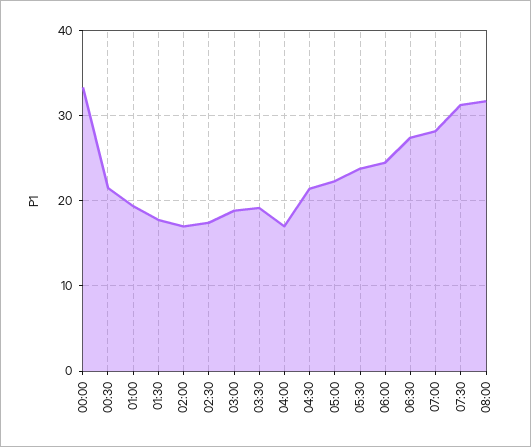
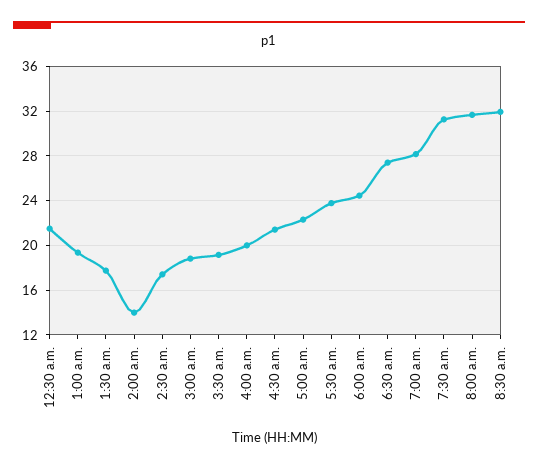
00:00: 33 -> none
02:00: 17 -> 14
04:00: 17 -> 20
8:30 a.m.: none -> 32

